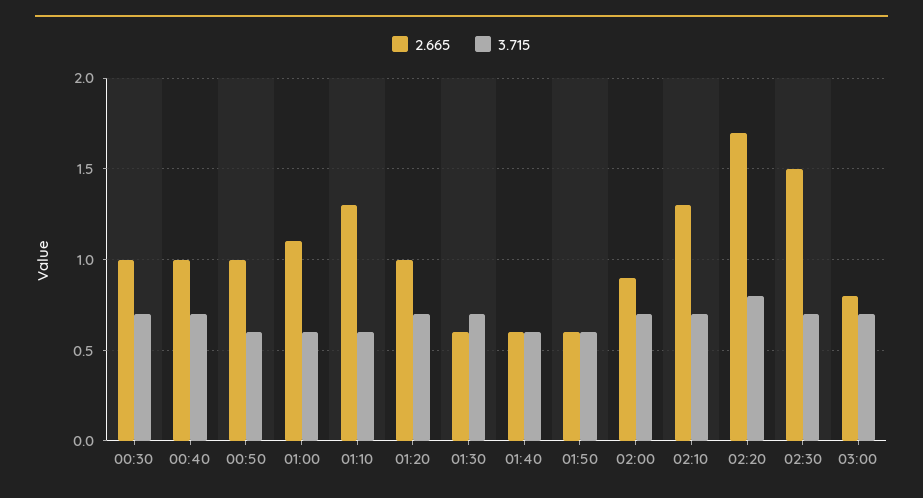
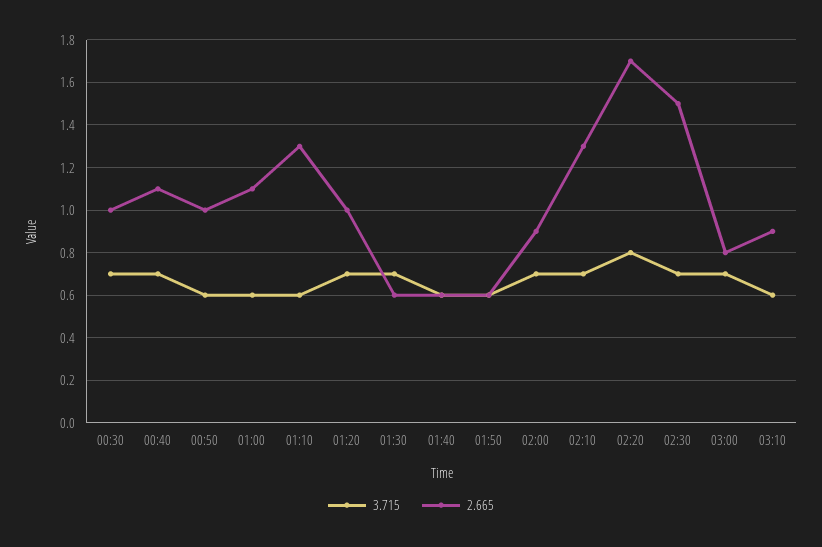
2.665, 00:40: 1 -> 1.1
3.715, 03:10: none -> 0.6
2.665, 03:10: none -> 0.9

